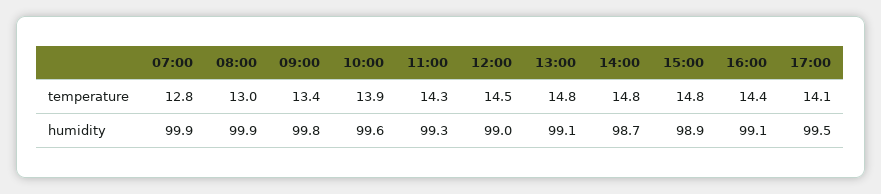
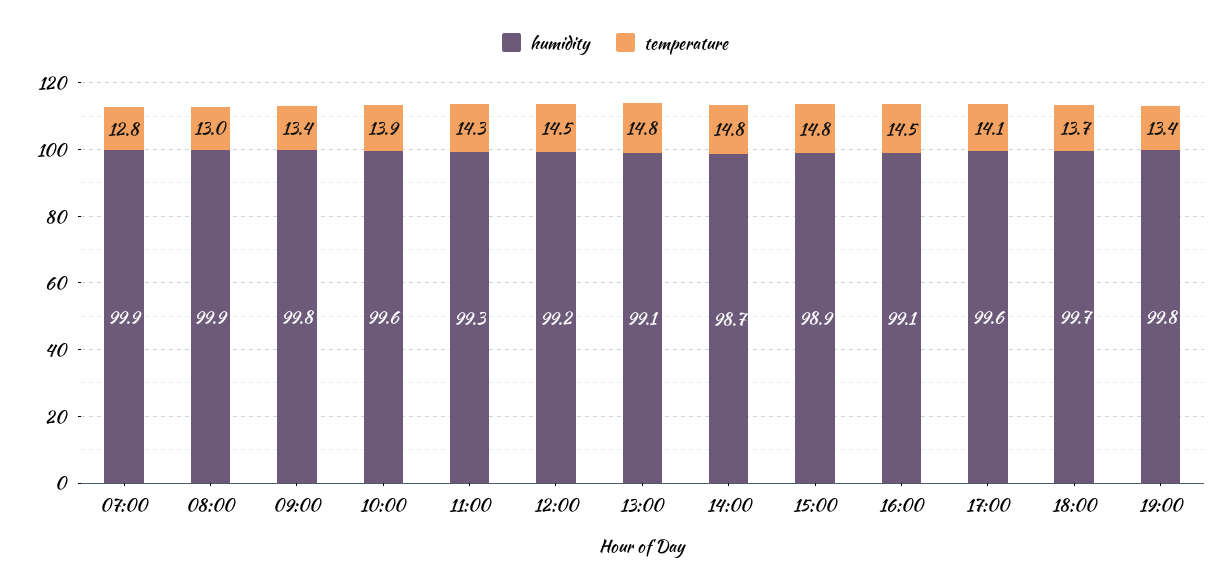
temperature, 16:00: 14.4 -> 14.5
humidity, 12:00: 99 -> 99.2
humidity, 17:00: 99.5 -> 99.6
humidity, 18:00: none -> 99.7
temperature, 18:00: none -> 13.7
humidity, 19:00: none -> 99.8
temperature, 19:00: none -> 13.4

